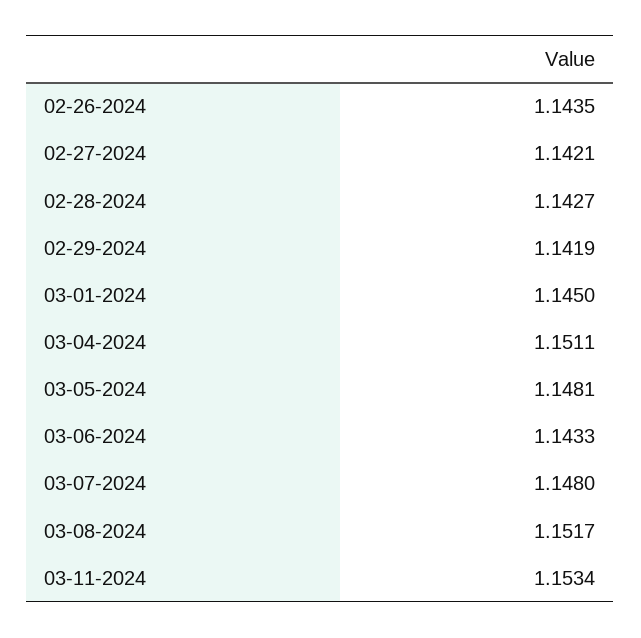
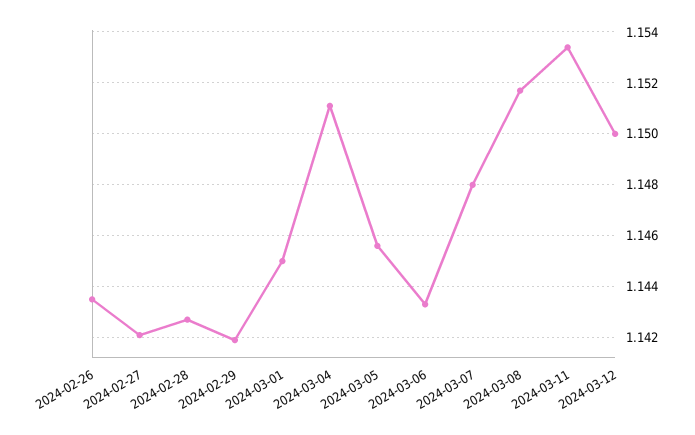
03-05-2024: 1.1481 -> 1.1455
2024-03-12: none -> 1.15

